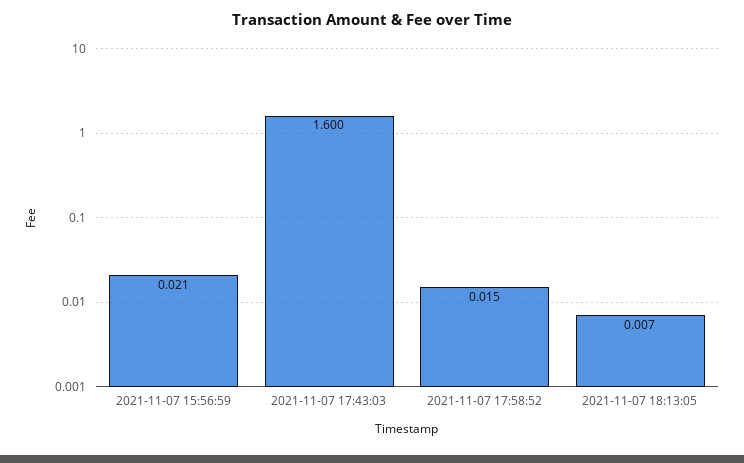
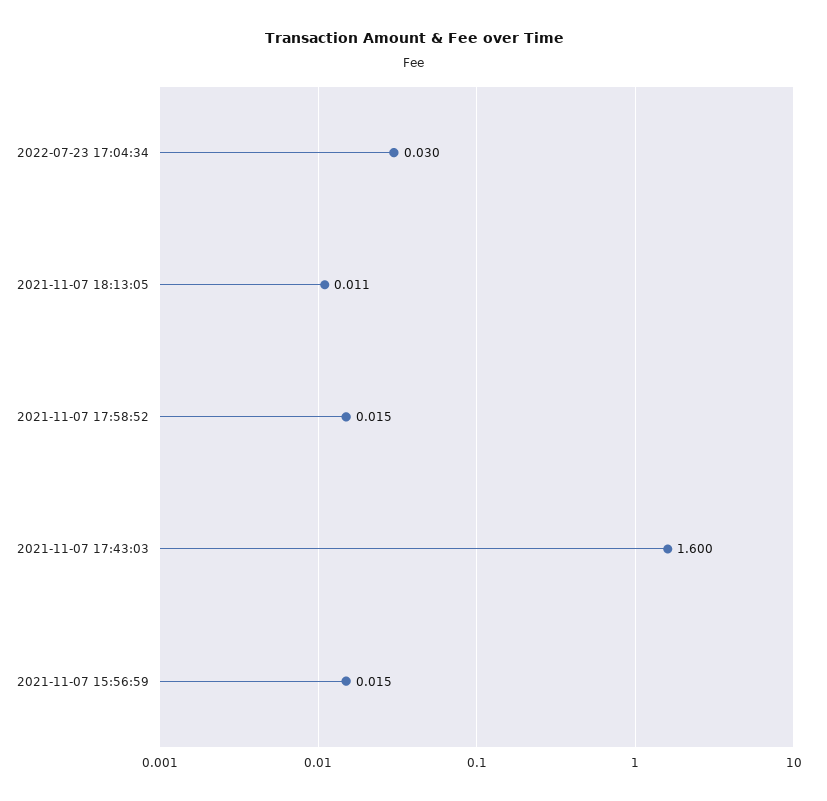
2021-11-07 15:56:59: 0.021 -> 0.015
2021-11-07 18:13:05: 0.007 -> 0.011
2022-07-23 17:04:34: none -> 0.03

